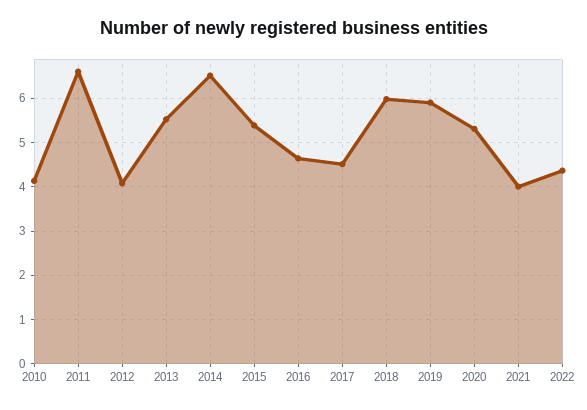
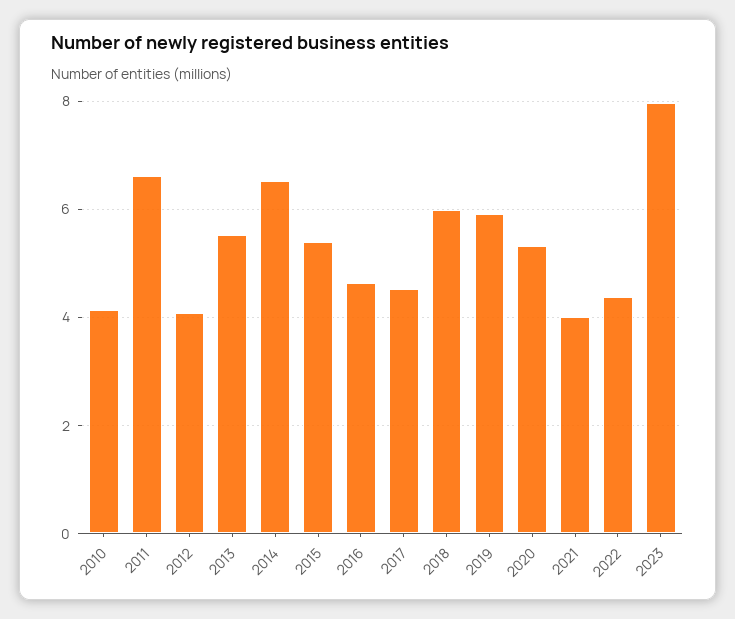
2023: none -> 8

